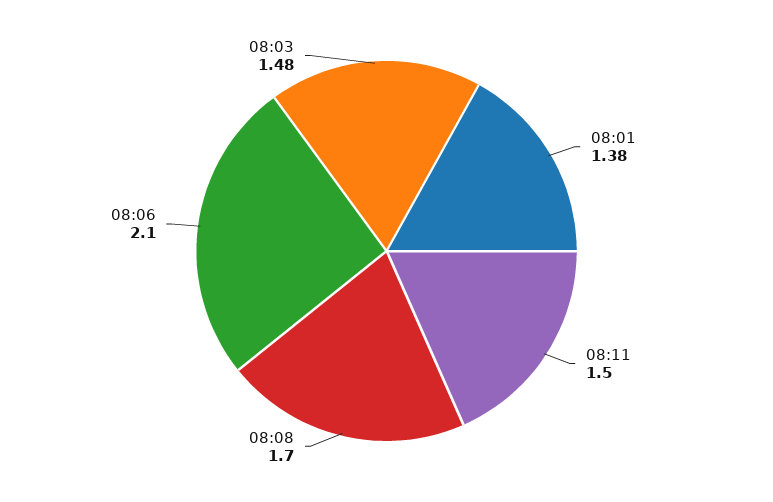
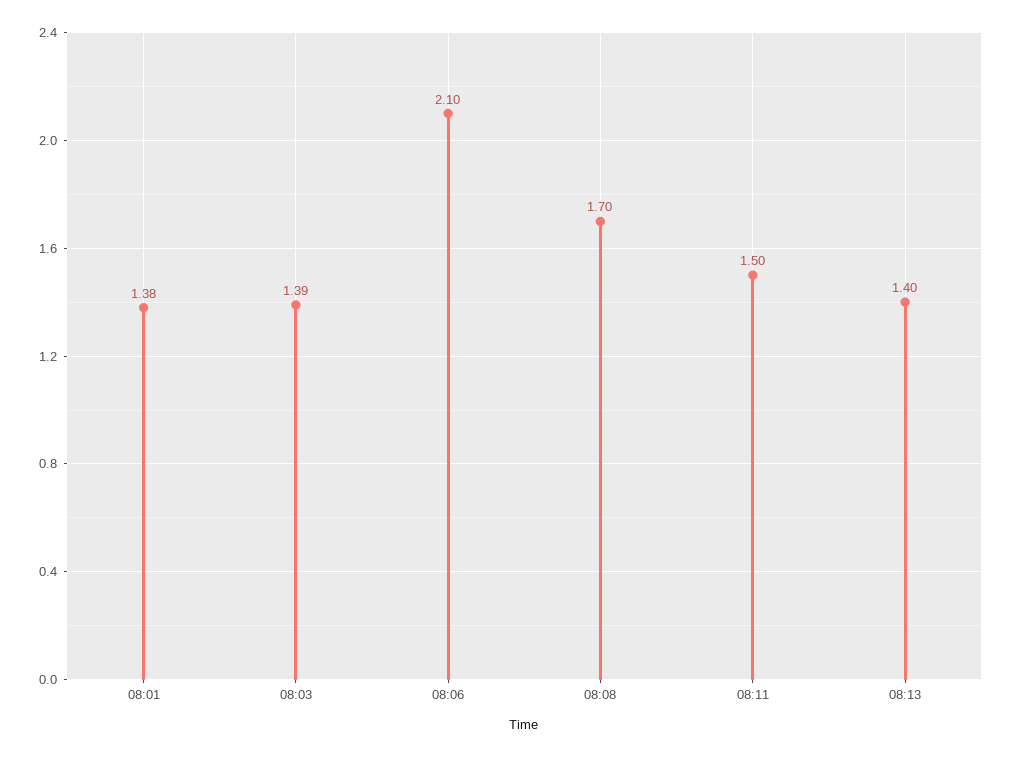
08:03: 1.48 -> 1.39
08:13: none -> 1.4

